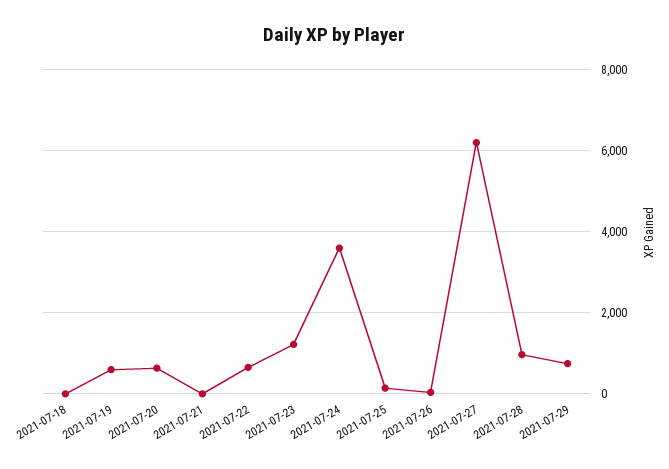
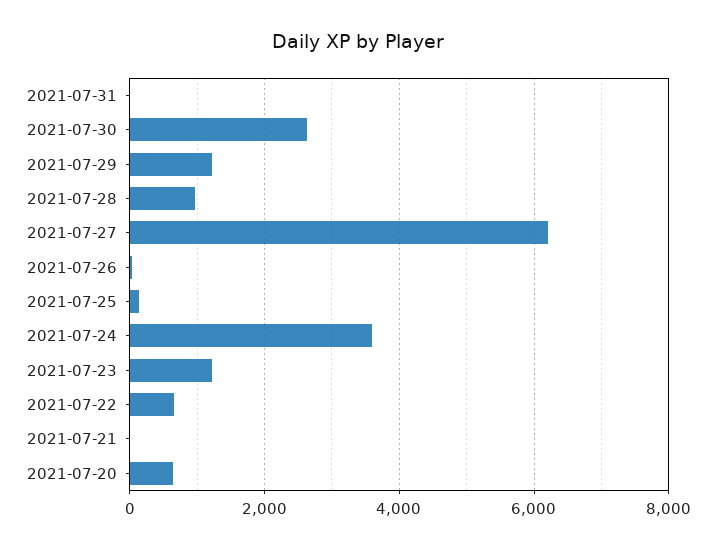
2021-07-18: 0 -> none
2021-07-19: 600 -> none
2021-07-29: 800 -> 1200
2021-07-31: none -> 0
2021-07-30: none -> 2600

